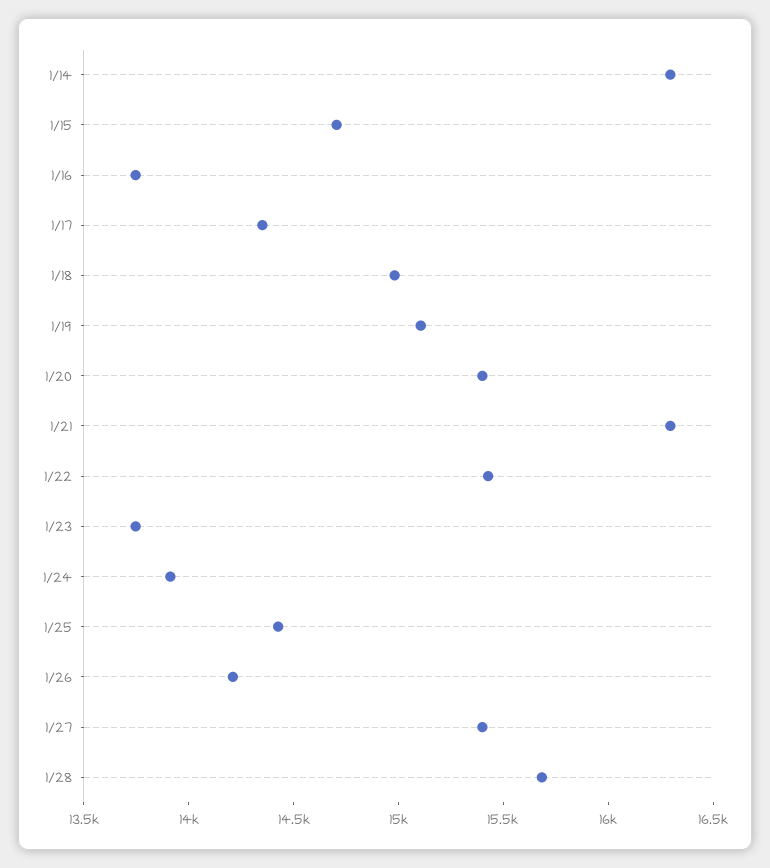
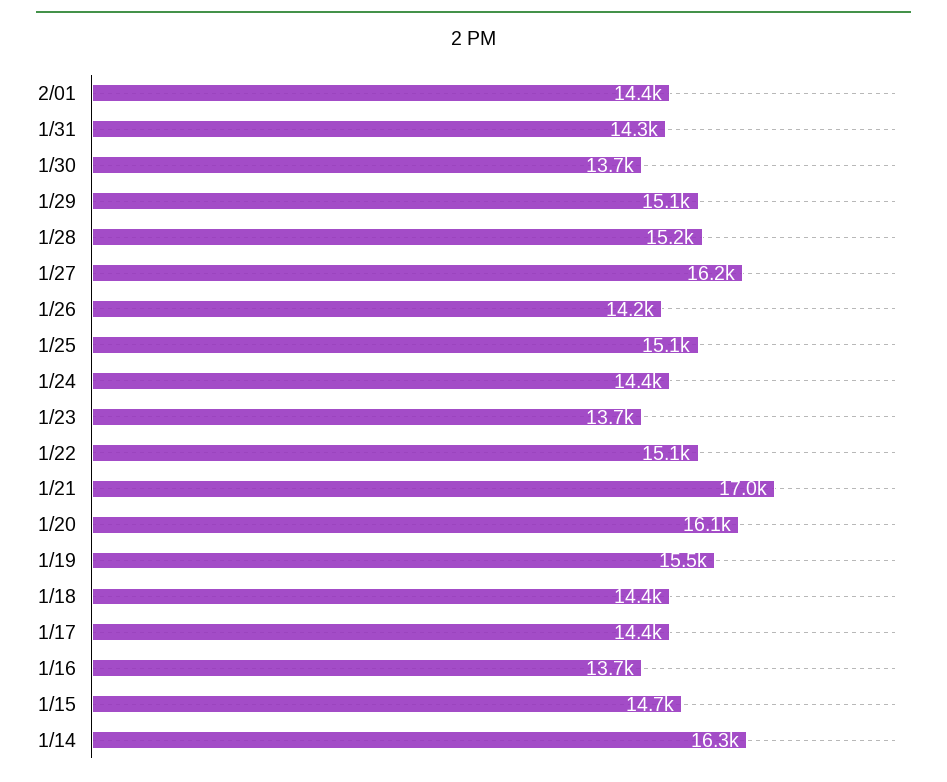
1/18: 15000 -> 14400
1/19: 15100 -> 15500
1/20: 15400 -> 16100
1/21: 16300 -> 17000
1/22: 15400 -> 15100
1/24: 13900 -> 14400
1/25: 14400 -> 15100
1/27: 15400 -> 16200
1/28: 15700 -> 15200
2/01: none -> 14400
1/31: none -> 14300
1/30: none -> 13700
1/29: none -> 15100

